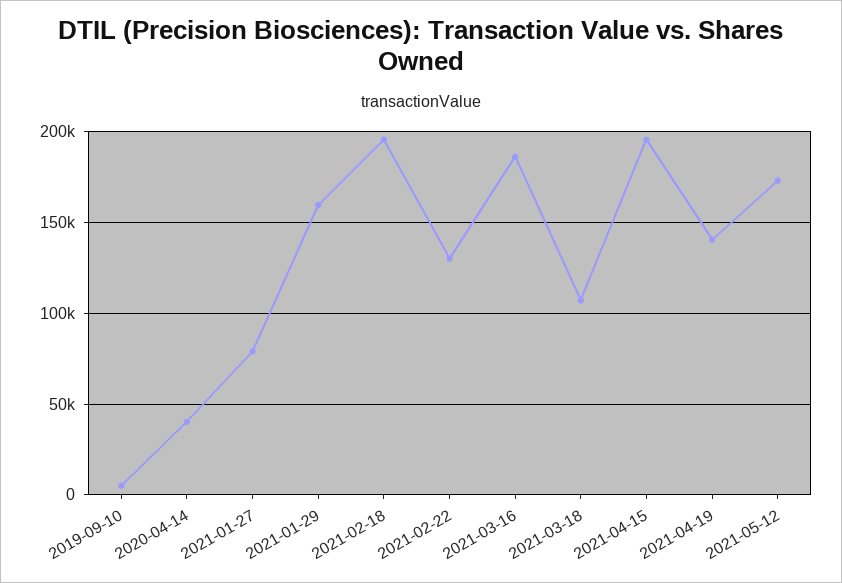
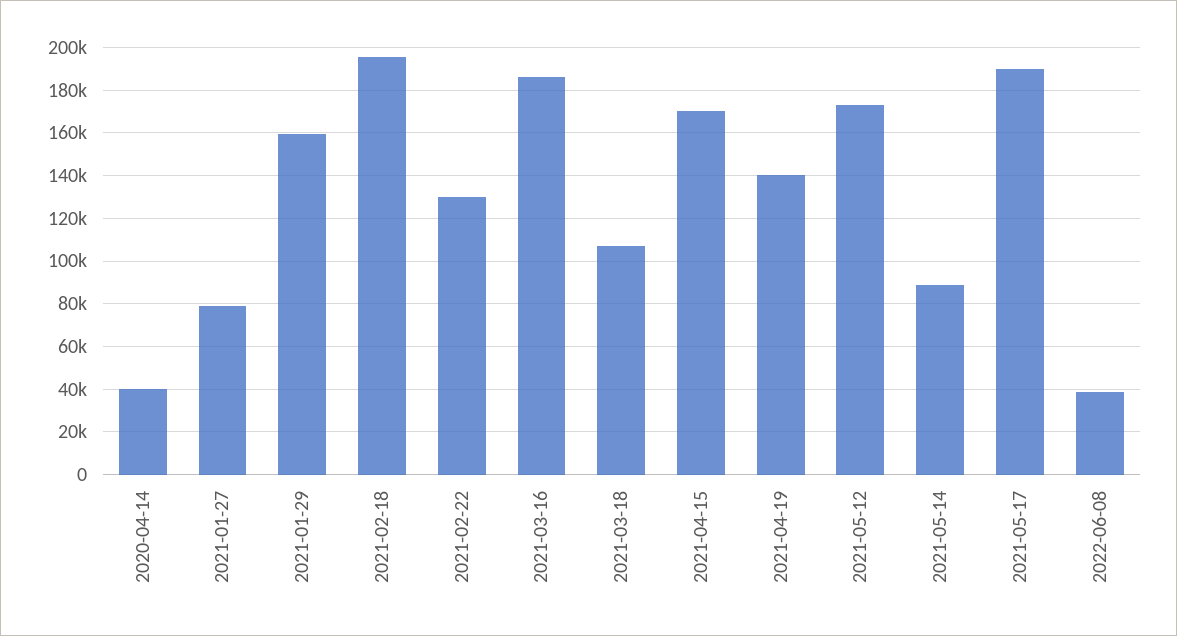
2019-09-10: 5000 -> none
2021-04-15: 195000 -> 170000
2021-05-14: none -> 90000
2021-05-17: none -> 190000
2022-06-08: none -> 40000

